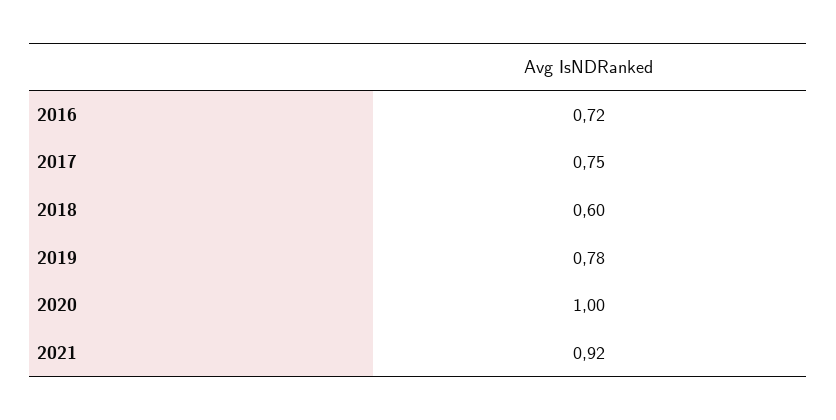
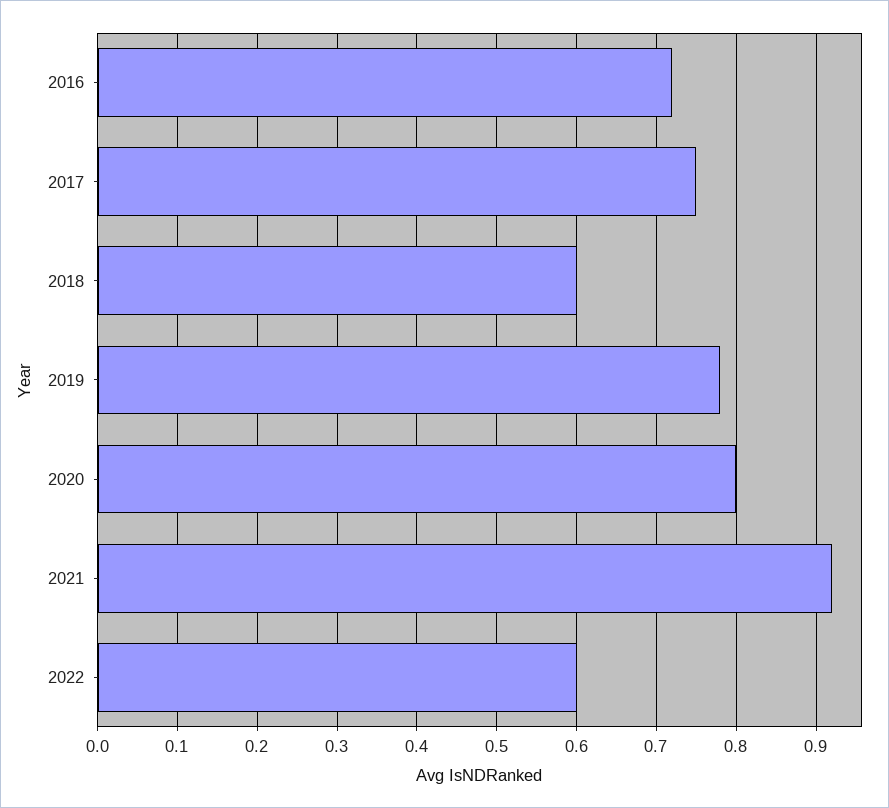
2020: 1 -> 0.8
2022: none -> 0.6

